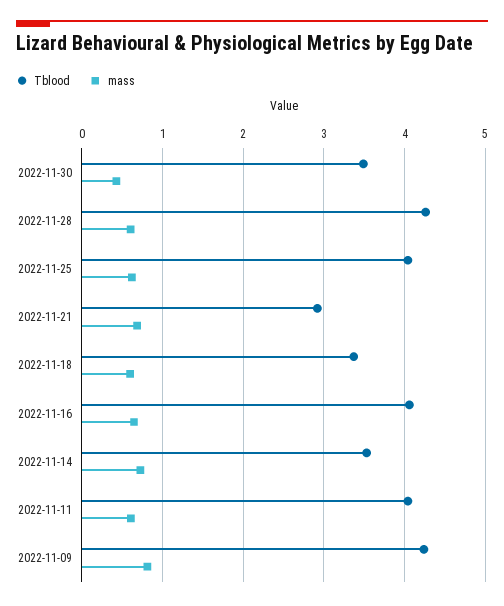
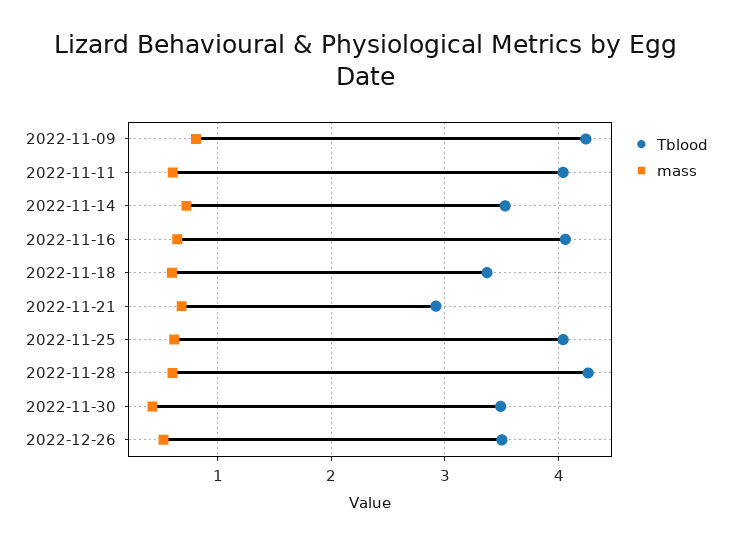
Tblood, 2022-12-26: none -> 3.5
mass, 2022-12-26: none -> 0.5

